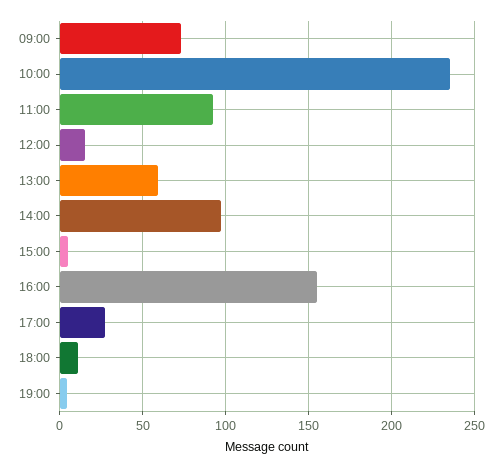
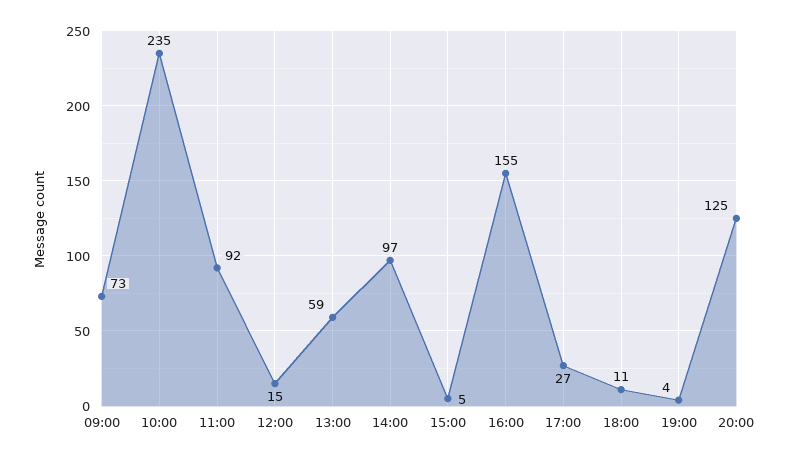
20:00: none -> 125

